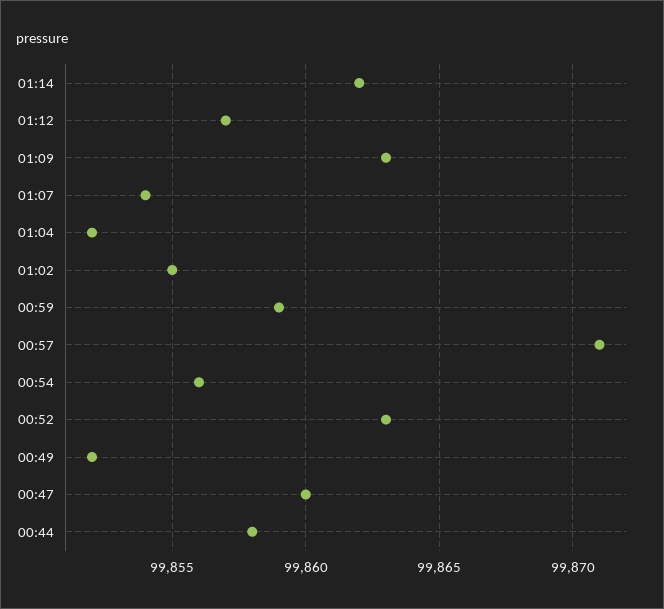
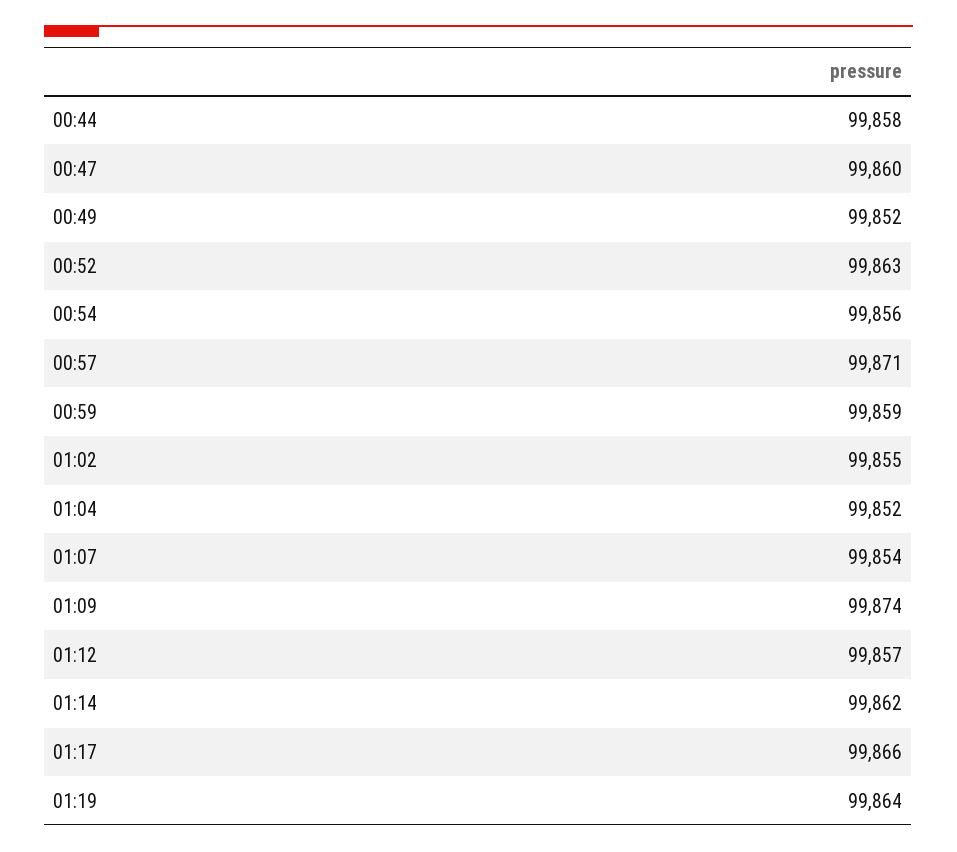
01:09: 99863 -> 99874
01:17: none -> 99866
01:19: none -> 99864

